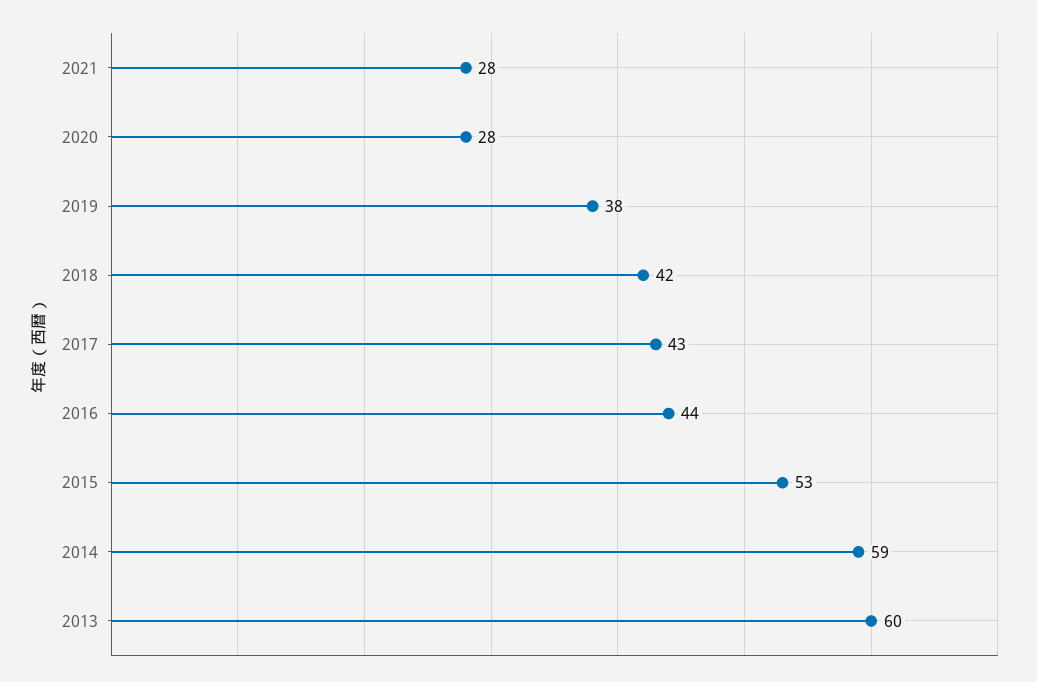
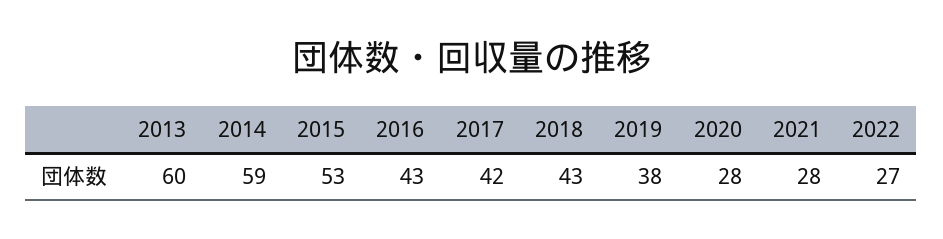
2018: 42 -> 43
2017: 43 -> 42
2016: 44 -> 43
2022: none -> 27

